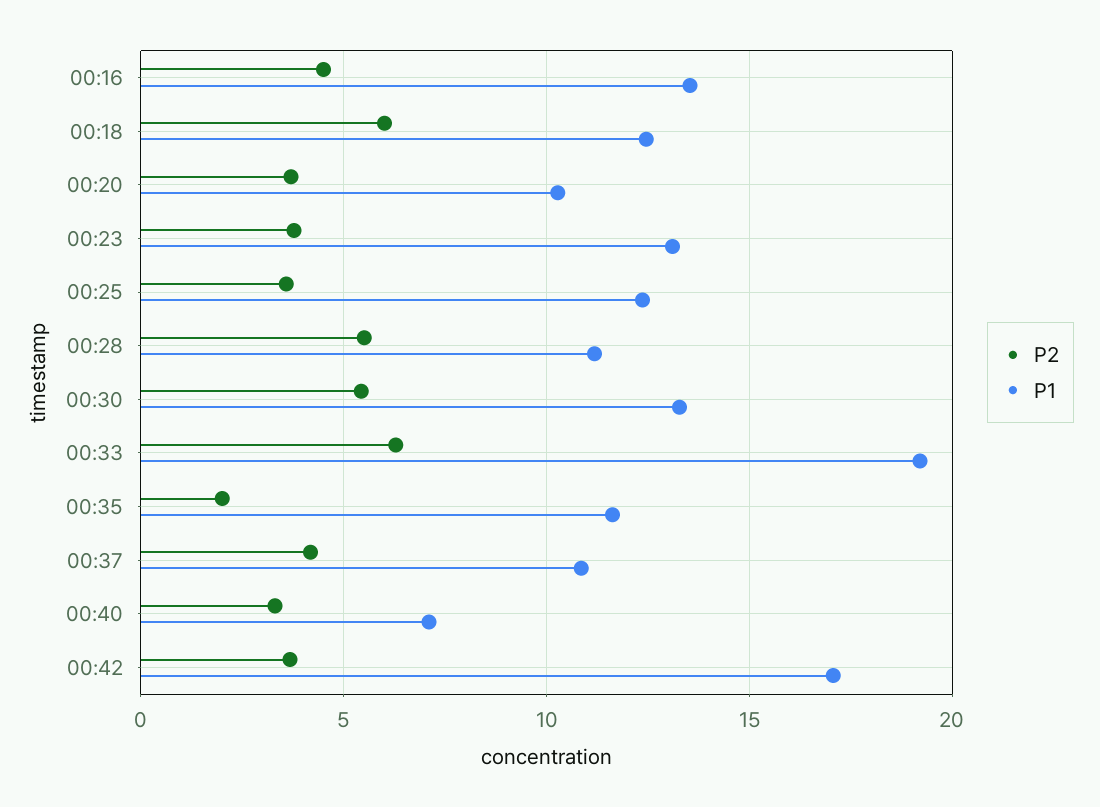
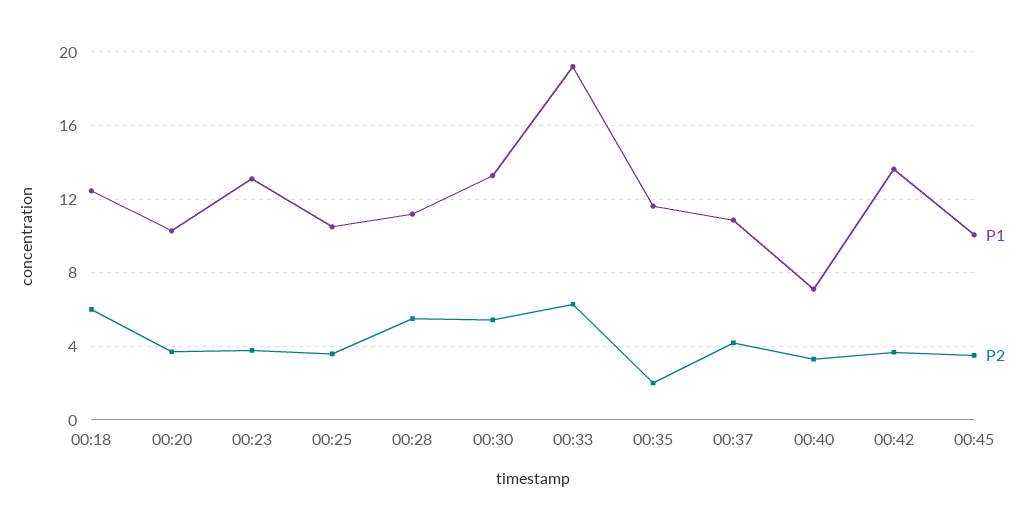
P2, 00:16: 4.5 -> none
P1, 00:16: 13.5 -> none
P1, 00:25: 12.5 -> 10.5
P1, 00:42: 17 -> 13.5
P1, 00:45: none -> 10
P2, 00:45: none -> 3.5

